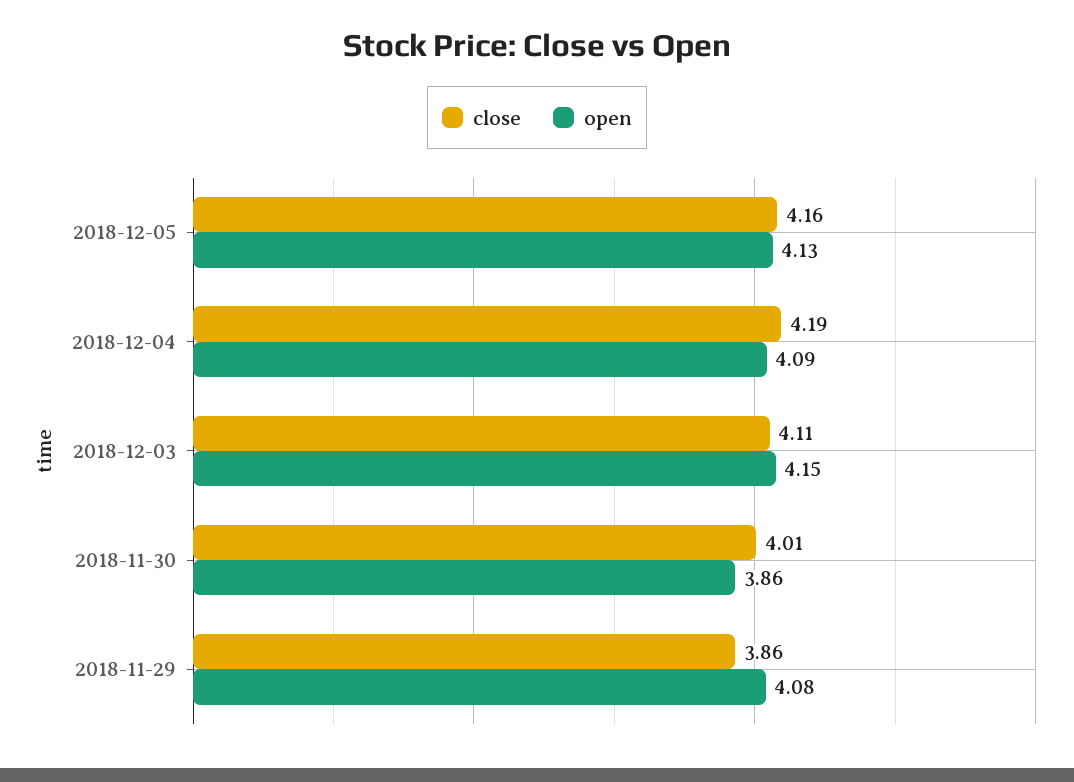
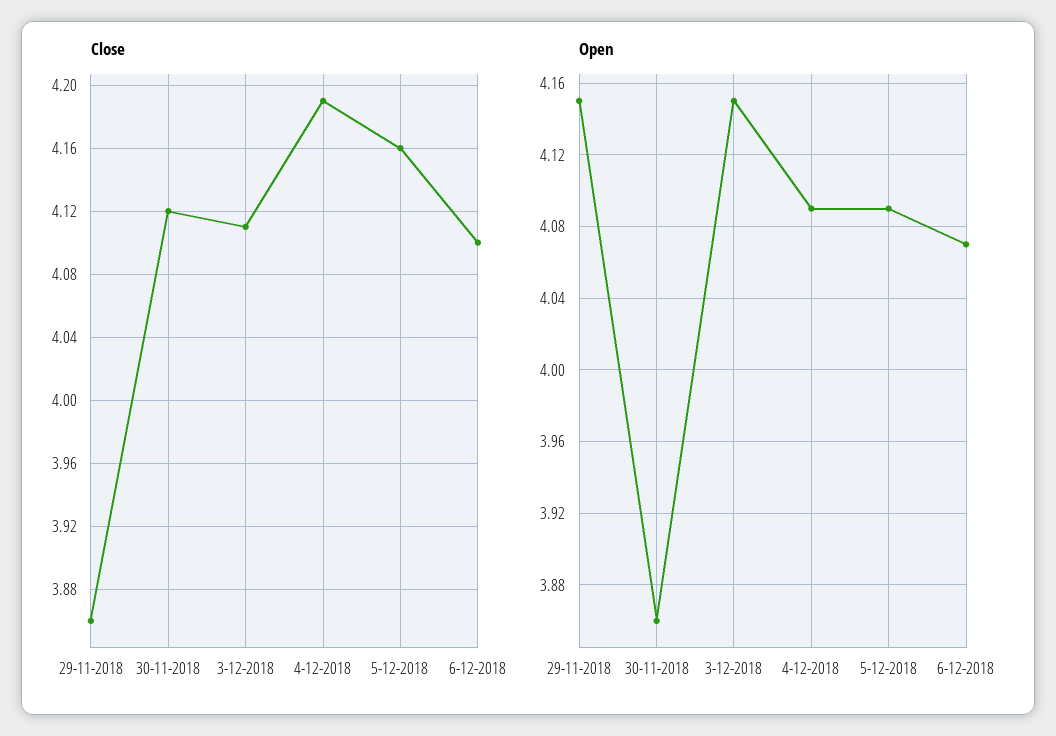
open, 2018-12-05: 4.13 -> 4.09
close, 2018-11-30: 4.01 -> 4.12
open, 2018-11-29: 4.08 -> 4.15
close, 6-12-2018: none -> 4.1
open, 6-12-2018: none -> 4.07

